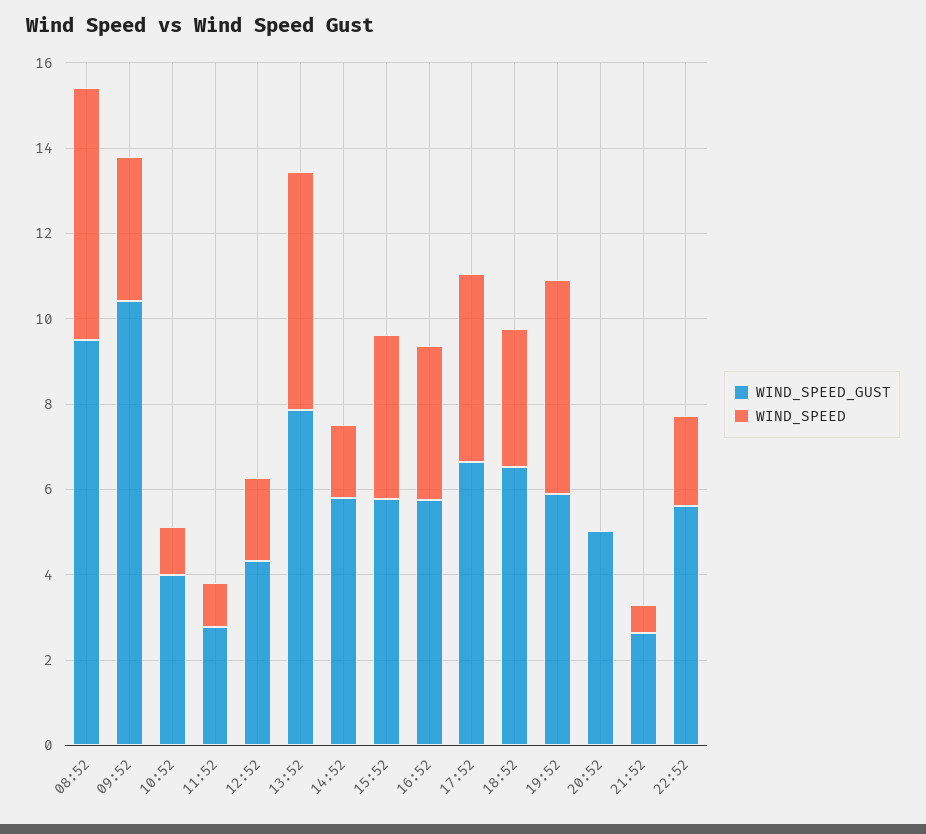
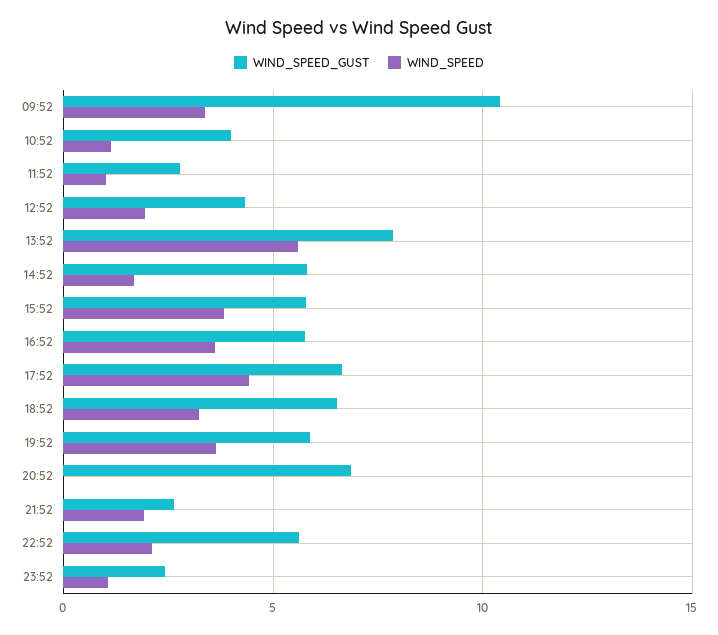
WIND_SPEED_GUST, 08:52: 9.5 -> none
WIND_SPEED, 08:52: 6 -> none
WIND_SPEED, 19:52: 5 -> 3.5
WIND_SPEED_GUST, 20:52: 5 -> 7
WIND_SPEED, 21:52: 0.5 -> 2
WIND_SPEED_GUST, 23:52: none -> 2.5
WIND_SPEED, 23:52: none -> 1

